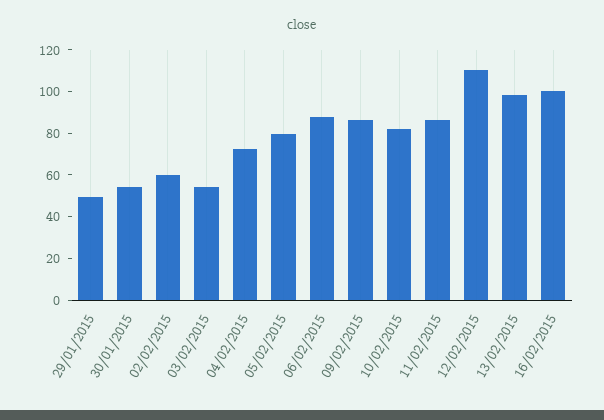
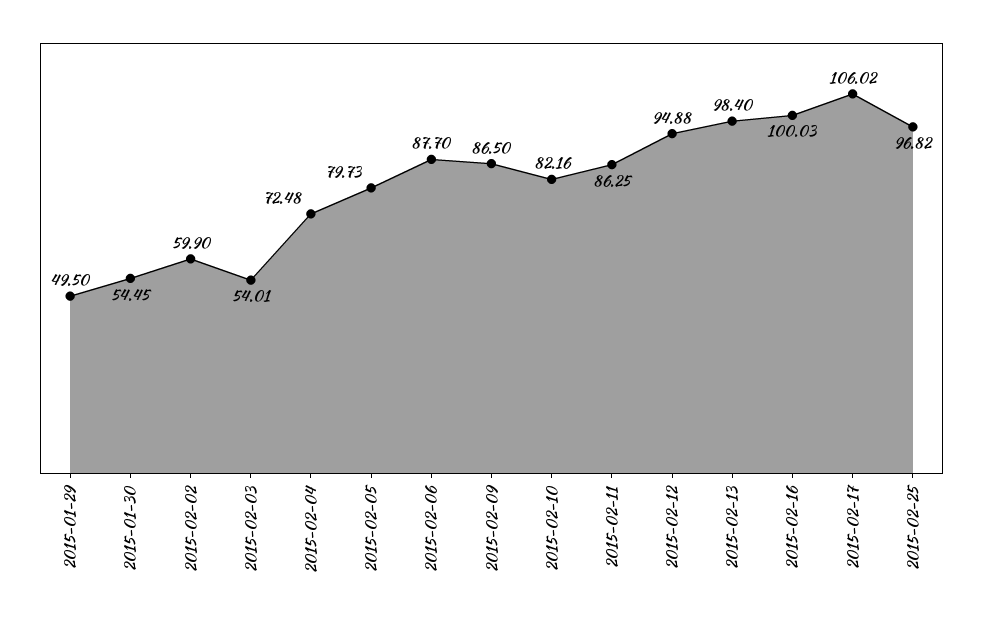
12/02/2015: 110 -> 94.88
2015-02-17: none -> 106.02
2015-02-25: none -> 96.82

